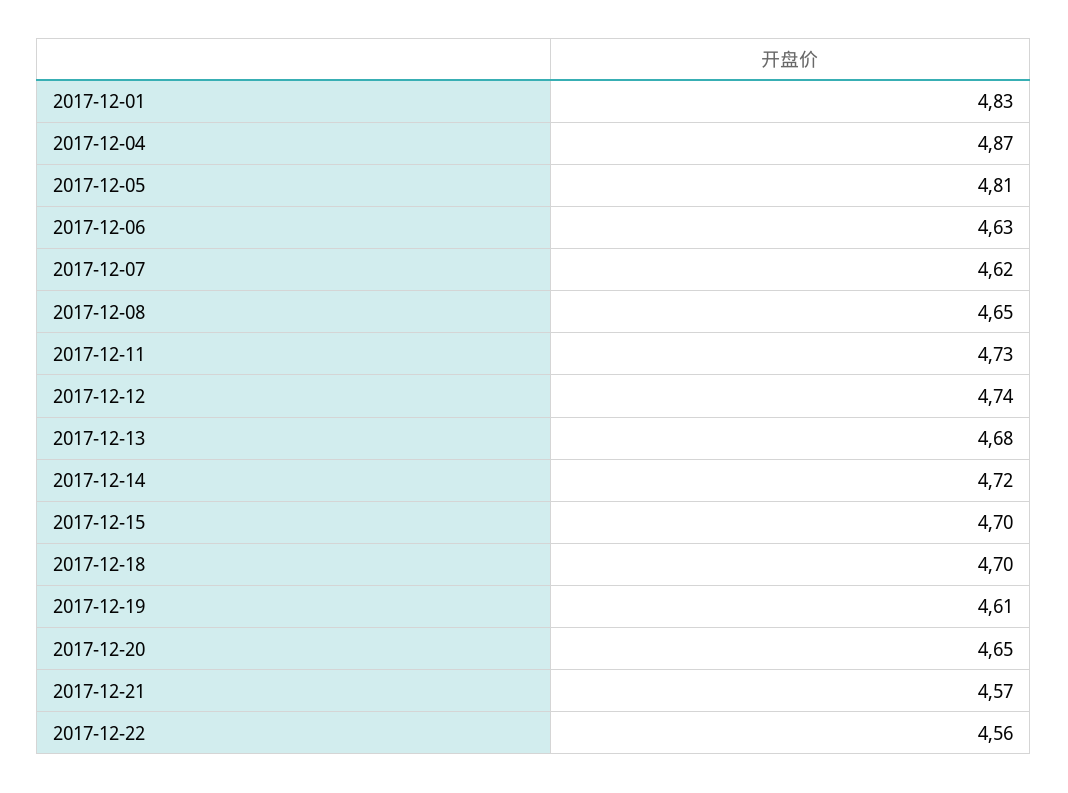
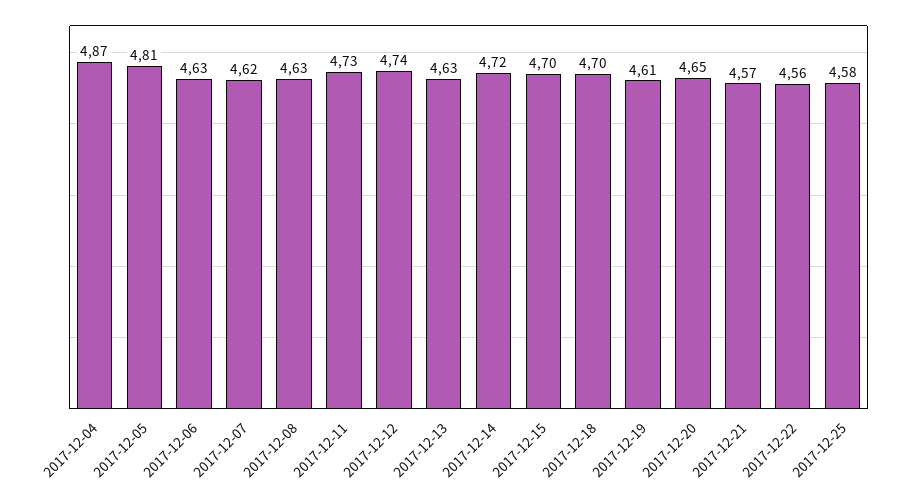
2017-12-01: 4.83 -> none
2017-12-08: 4.65 -> 4.63
2017-12-13: 4.68 -> 4.63
2017-12-25: none -> 4.58

